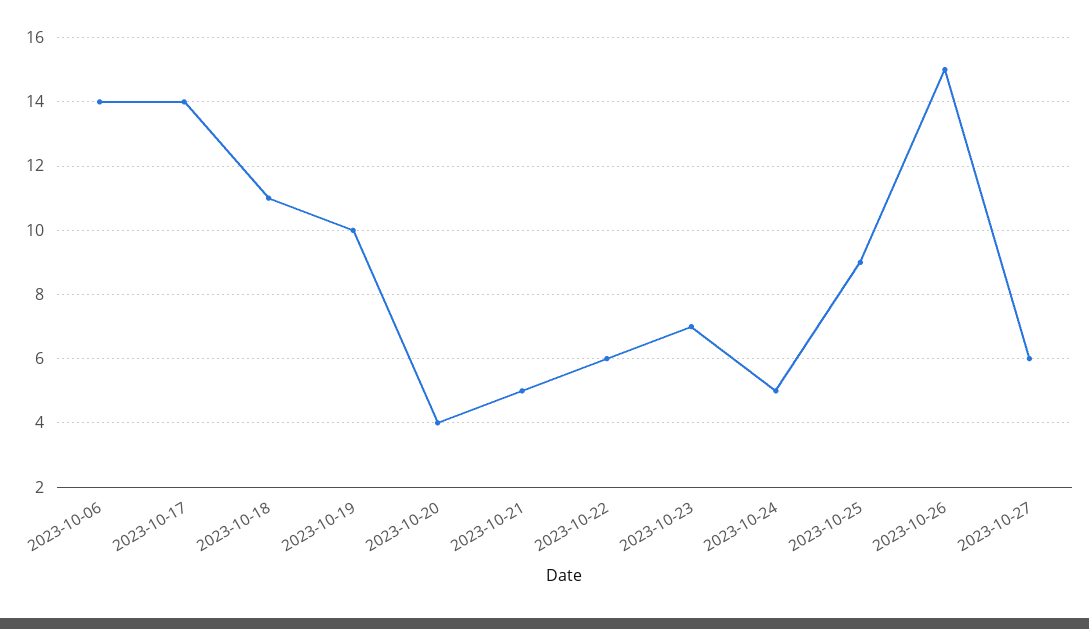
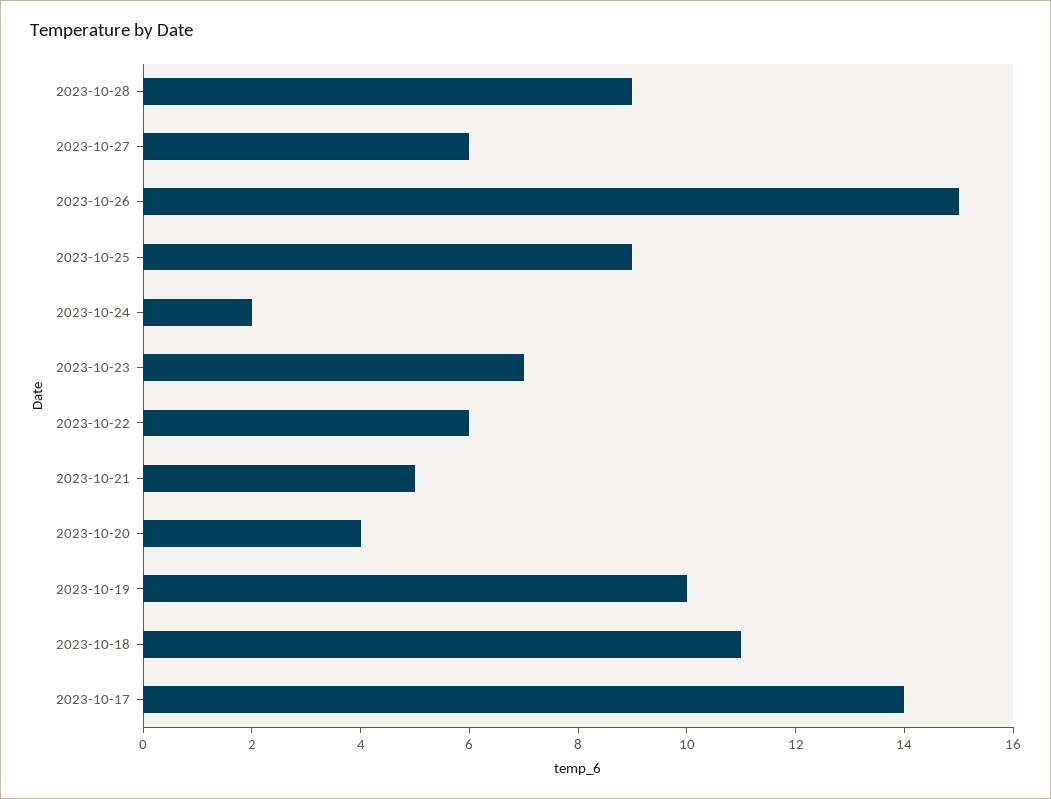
2023-10-06: 14 -> none
2023-10-24: 5 -> 2
2023-10-28: none -> 9

